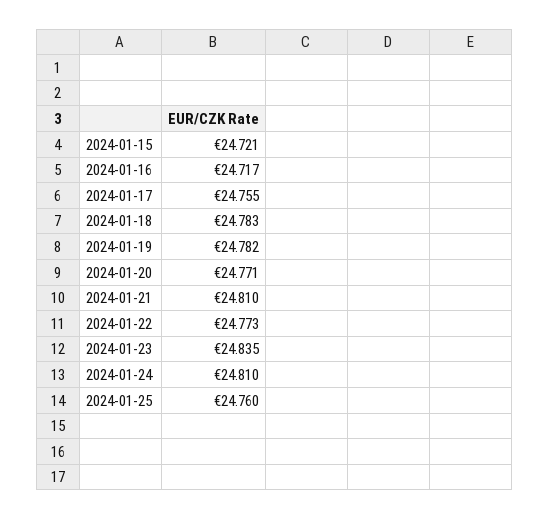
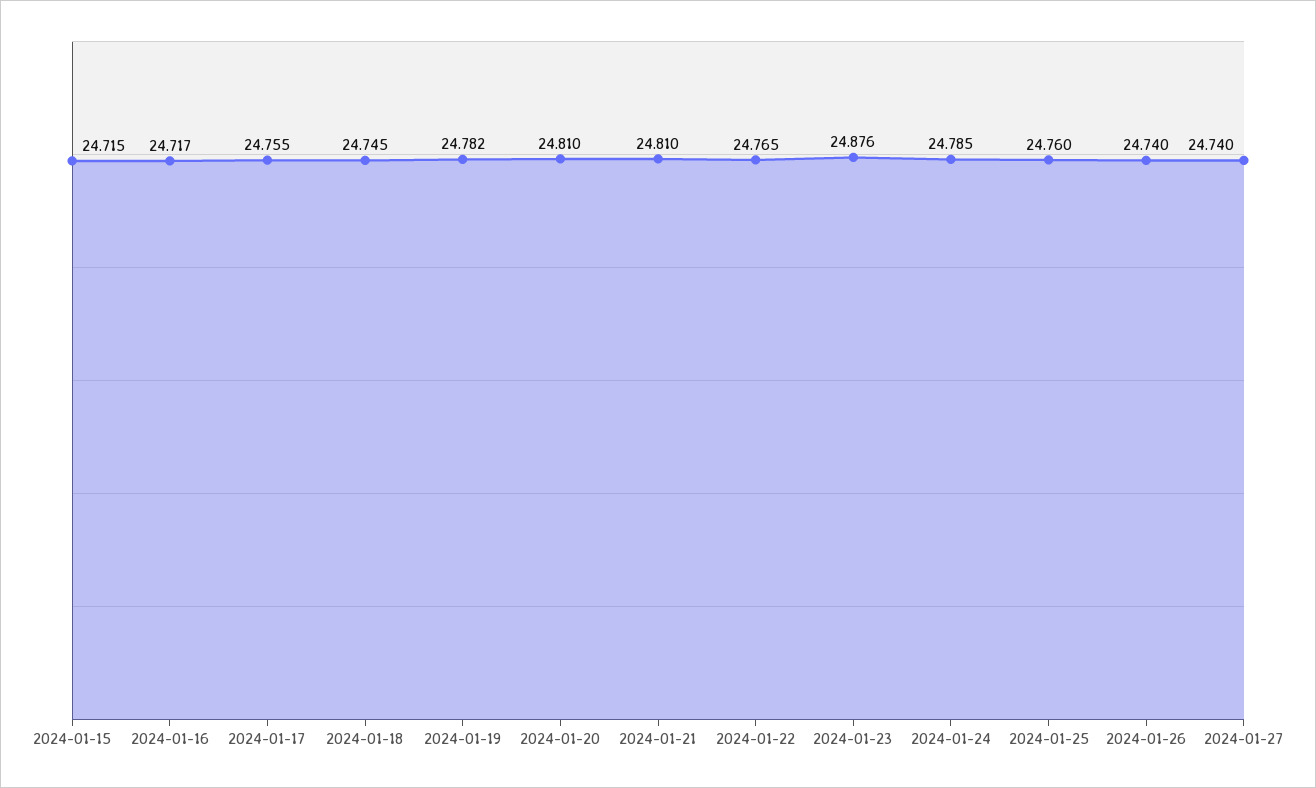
2024-01-15: 24.721 -> 24.715
2024-01-18: 24.783 -> 24.745
2024-01-20: 24.771 -> 24.81
2024-01-22: 24.773 -> 24.765
2024-01-23: 24.835 -> 24.876
2024-01-24: 24.81 -> 24.785
2024-01-26: none -> 24.74
2024-01-27: none -> 24.74

